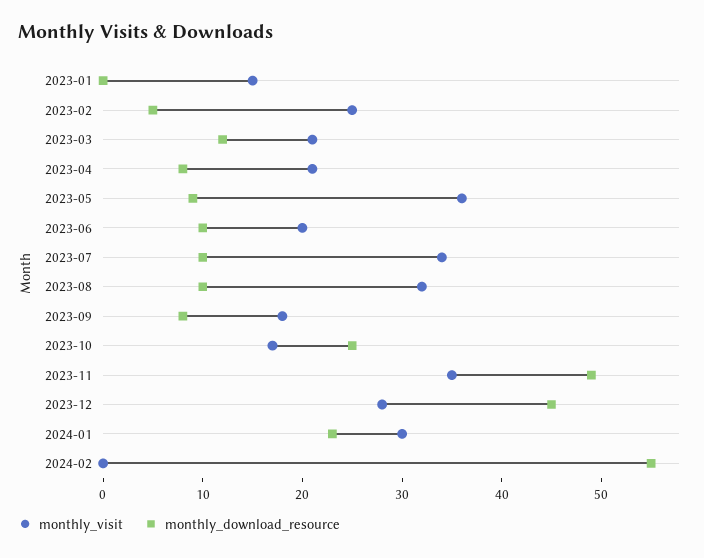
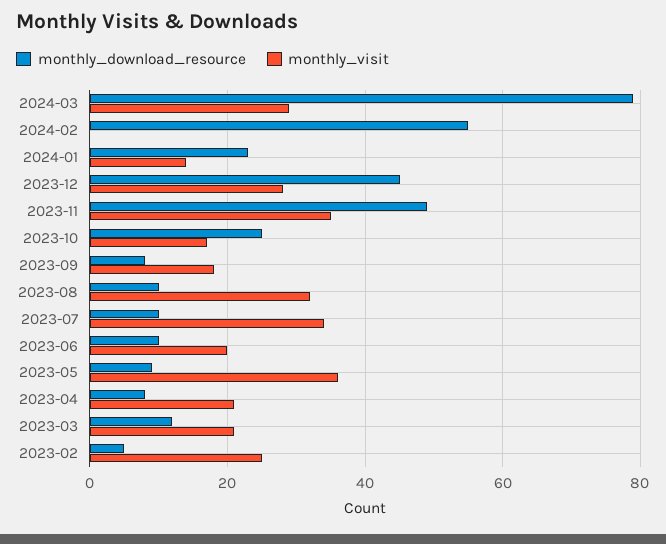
monthly_visit, 2023-01: 15 -> none
monthly_download_resource, 2023-01: 0 -> none
monthly_visit, 2024-01: 30 -> 15
monthly_download_resource, 2024-03: none -> 80
monthly_visit, 2024-03: none -> 30

